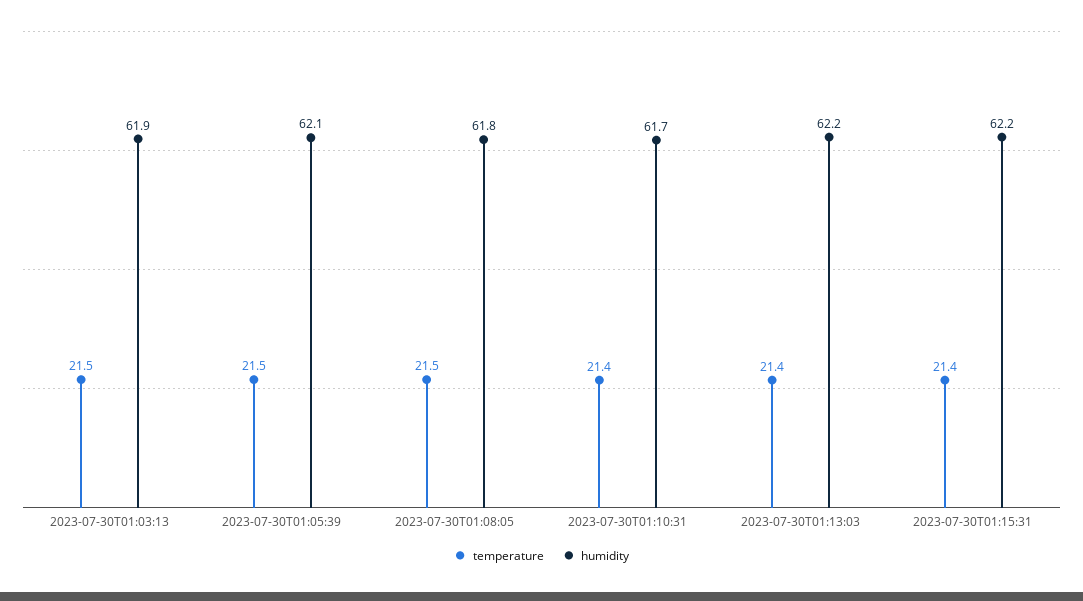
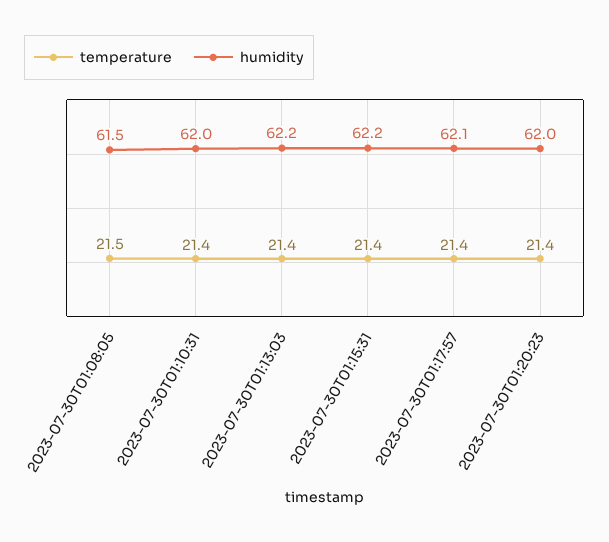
temperature, 2023-07-30T01:03:13: 21.5 -> none
humidity, 2023-07-30T01:03:13: 61.9 -> none
temperature, 2023-07-30T01:05:39: 21.5 -> none
humidity, 2023-07-30T01:05:39: 62.1 -> none
humidity, 2023-07-30T01:08:05: 61.8 -> 61.5
humidity, 2023-07-30T01:10:31: 61.7 -> 62
temperature, 2023-07-30T01:17:57: none -> 21.4
humidity, 2023-07-30T01:17:57: none -> 62.1
temperature, 2023-07-30T01:20:23: none -> 21.4
humidity, 2023-07-30T01:20:23: none -> 62

